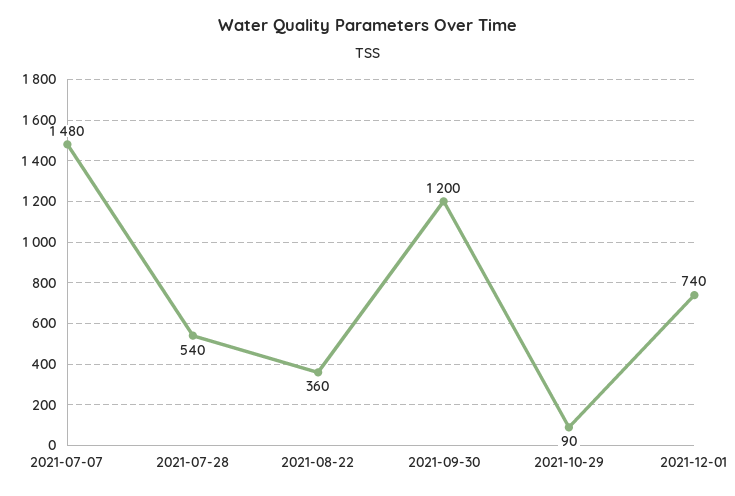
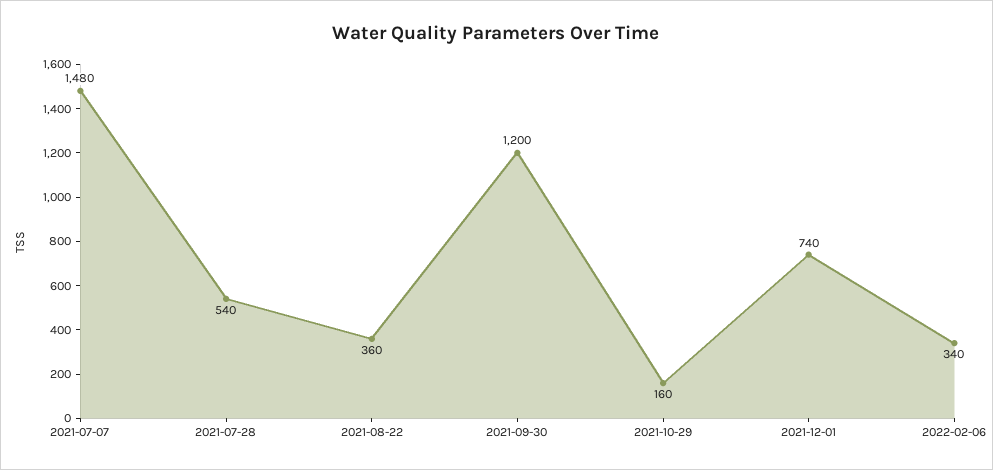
2021-10-29: 90 -> 160
2022-02-06: none -> 340

